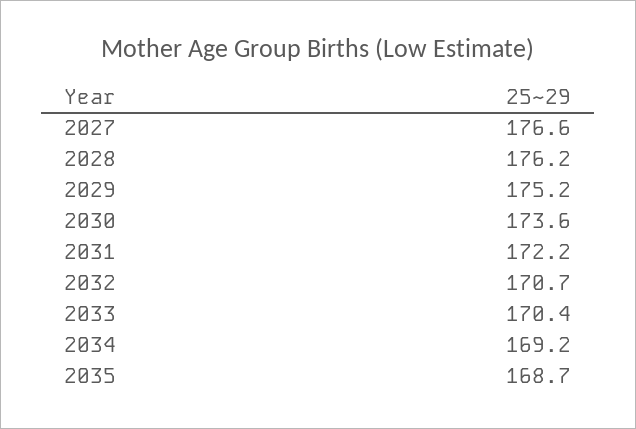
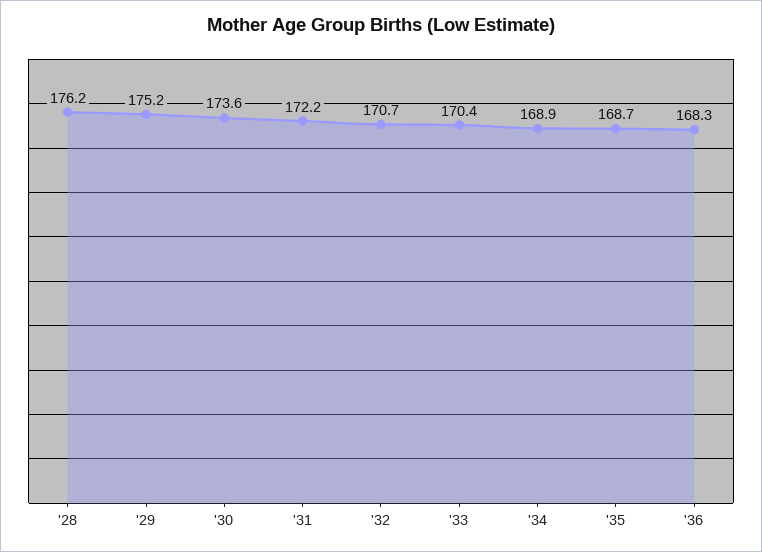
2027: 176.6 -> none
2034: 169.2 -> 168.9
'36: none -> 168.3

